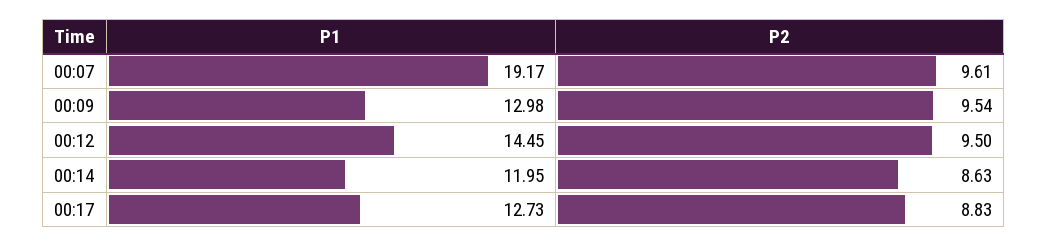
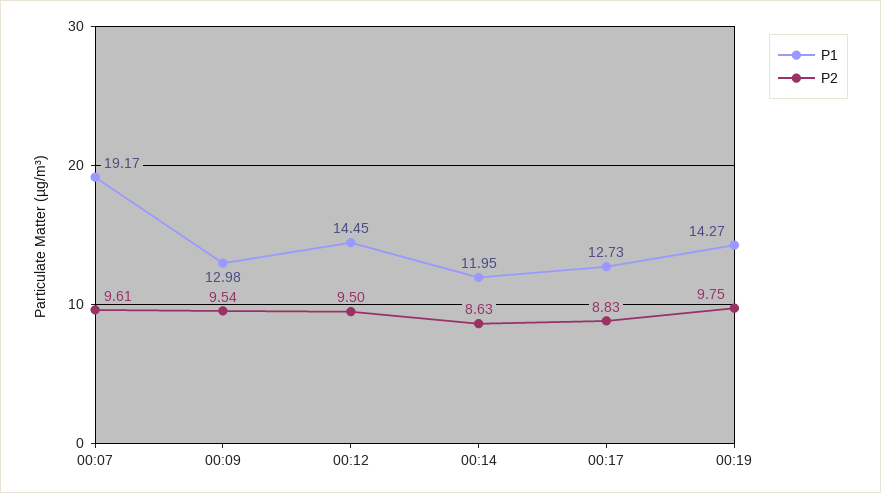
P1, 00:19: none -> 14.27
P2, 00:19: none -> 9.75

